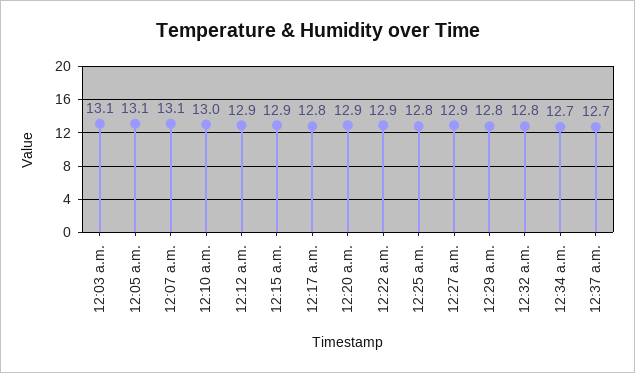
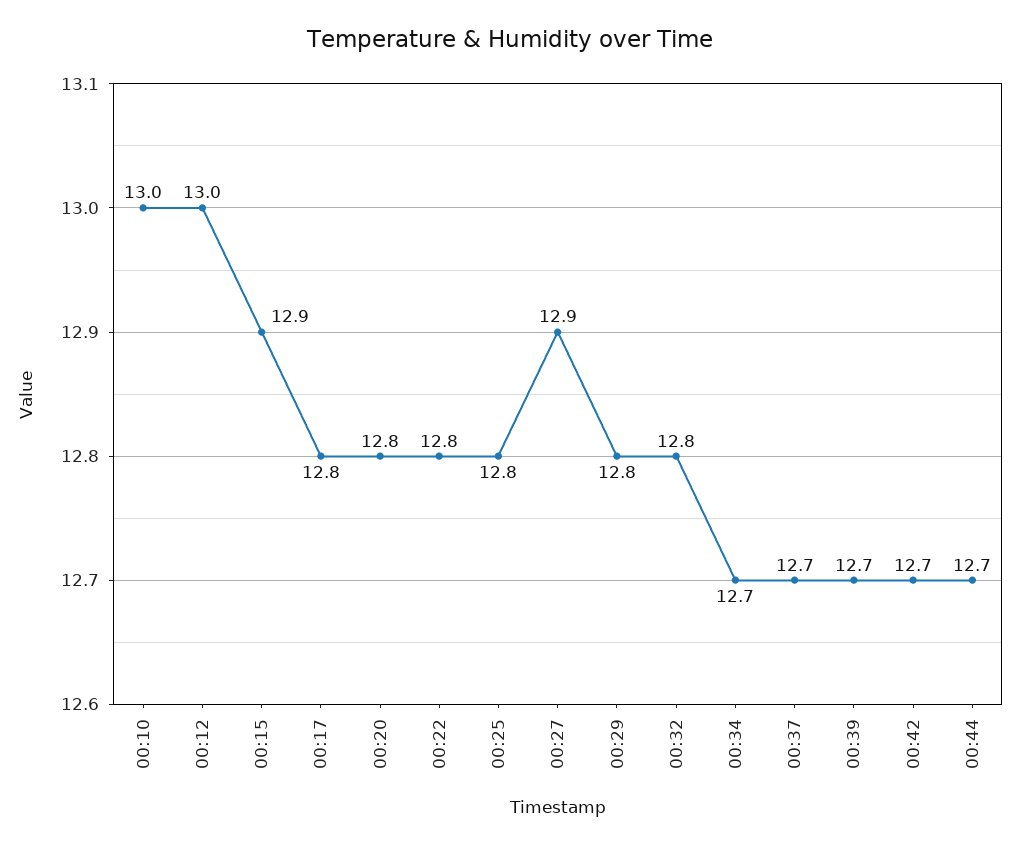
12:03 a.m.: 13.1 -> none
12:05 a.m.: 13.1 -> none
12:07 a.m.: 13.1 -> none
12:12 a.m.: 12.9 -> 13
12:20 a.m.: 12.9 -> 12.8
12:22 a.m.: 12.9 -> 12.8
00:39: none -> 12.7
00:42: none -> 12.7
00:44: none -> 12.7

